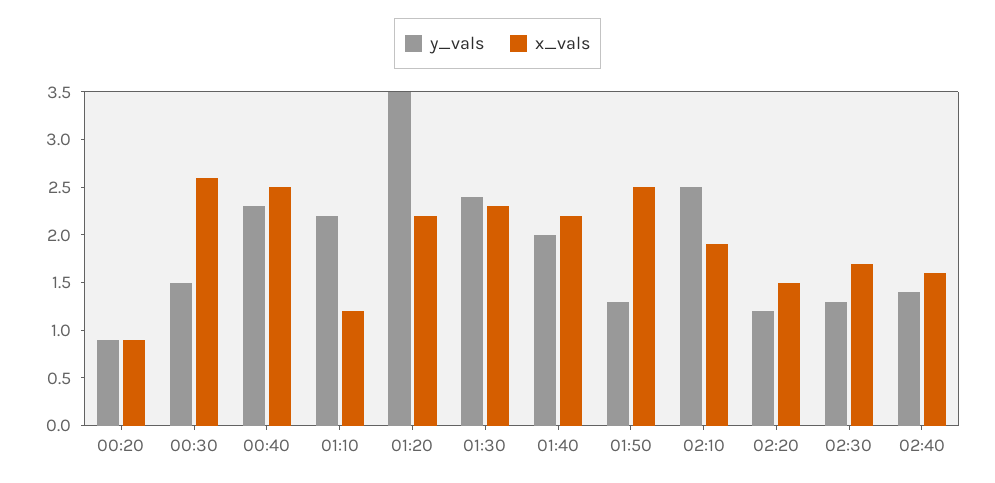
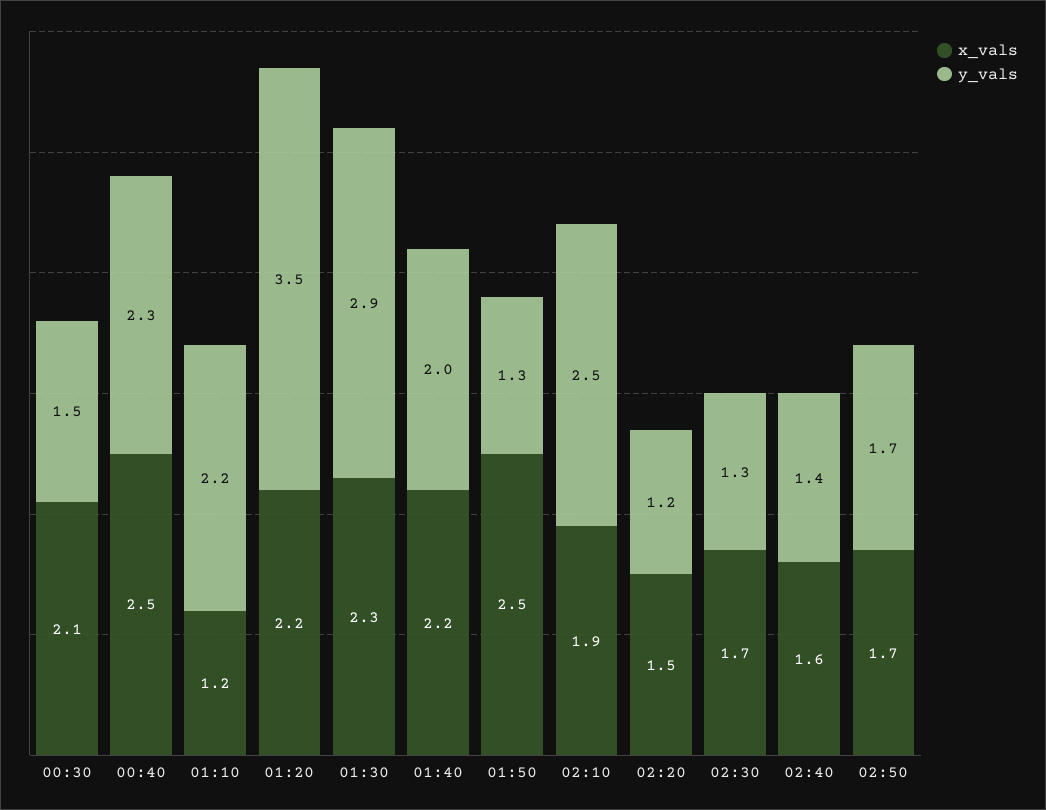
y_vals, 00:20: 0.9 -> none
x_vals, 00:20: 0.9 -> none
x_vals, 00:30: 2.6 -> 2.1
y_vals, 01:30: 2.4 -> 2.9
x_vals, 02:50: none -> 1.7
y_vals, 02:50: none -> 1.7

